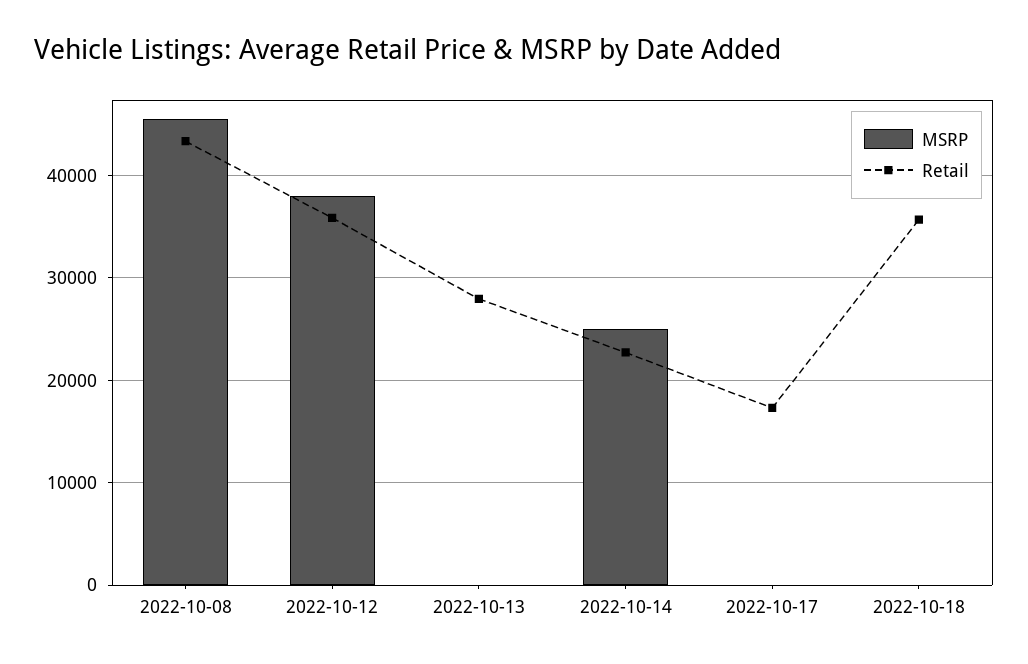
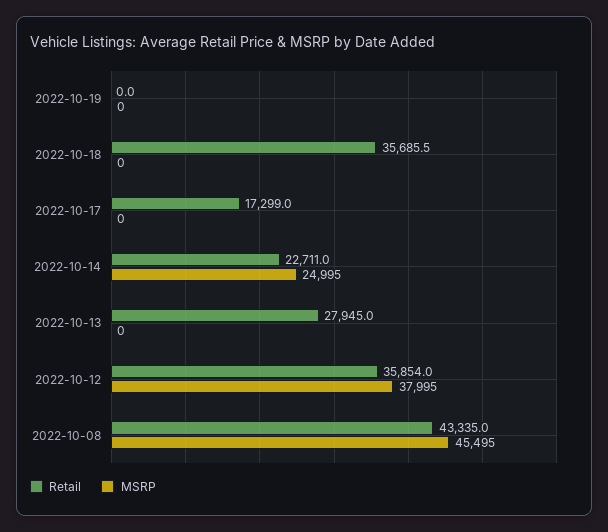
Retail, 2022-10-19: none -> 0
MSRP, 2022-10-19: none -> 0

